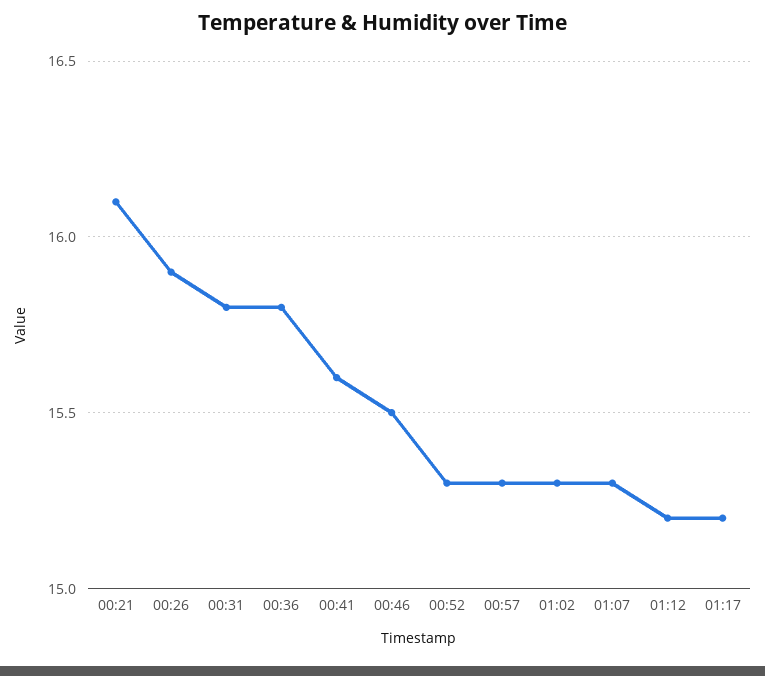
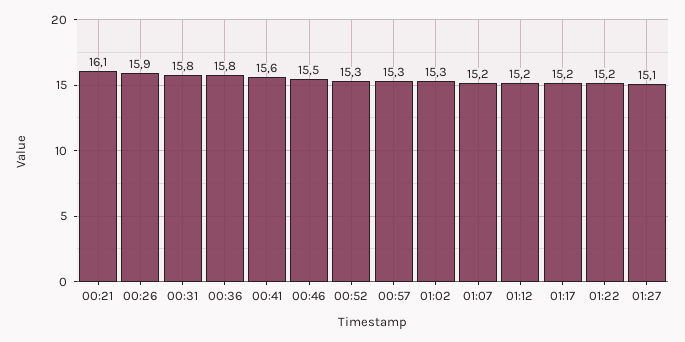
01:07: 15.3 -> 15.2
01:22: none -> 15.2
01:27: none -> 15.1

